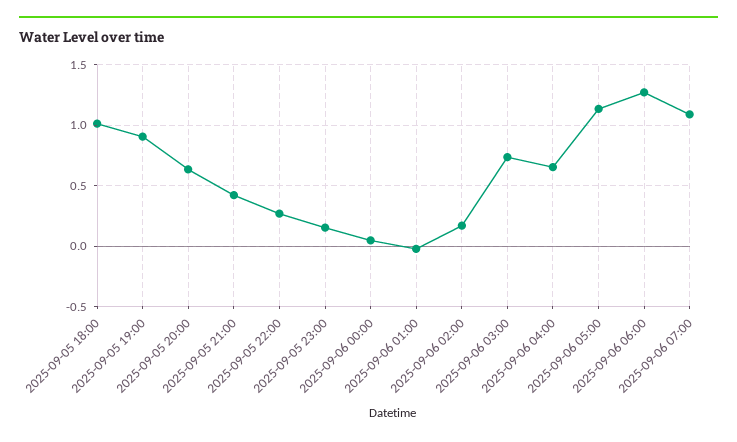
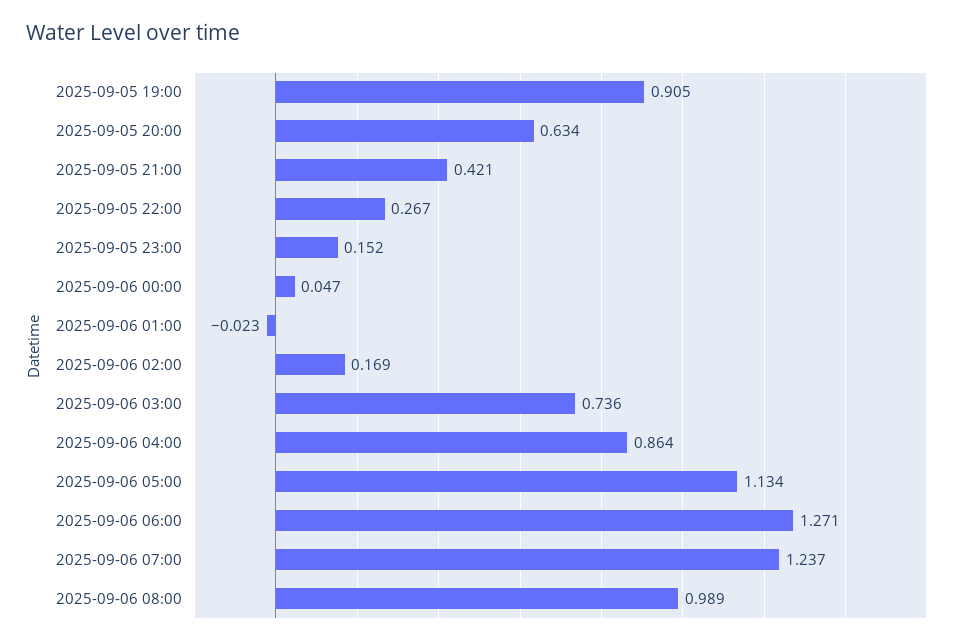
2025-09-05 18:00: 1 -> none
2025-09-06 04:00: 0.65 -> 0.864
2025-09-06 07:00: 1.1 -> 1.237
2025-09-06 08:00: none -> 0.989

